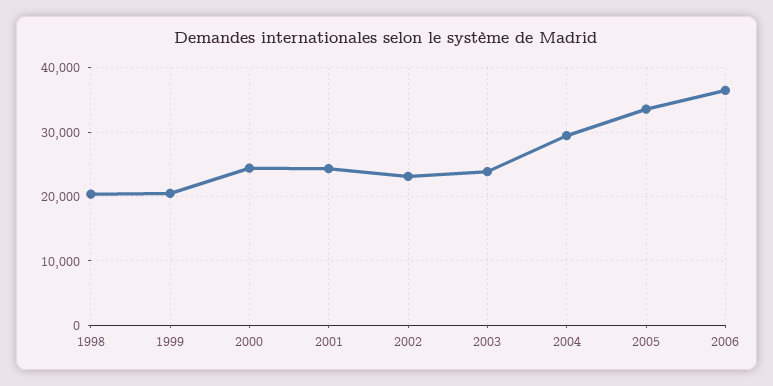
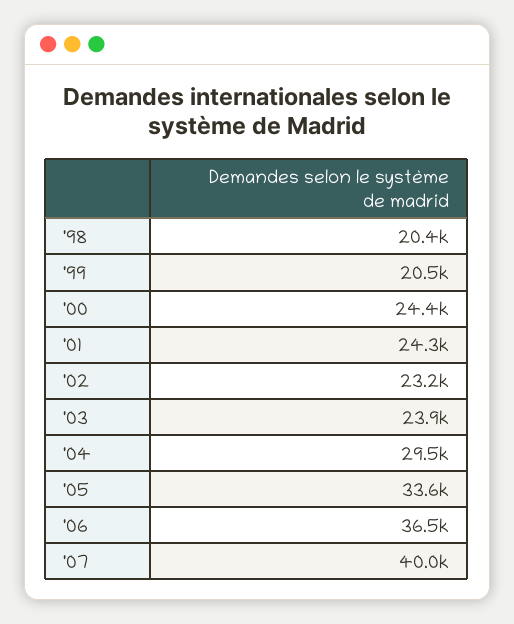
'07: none -> 40000

